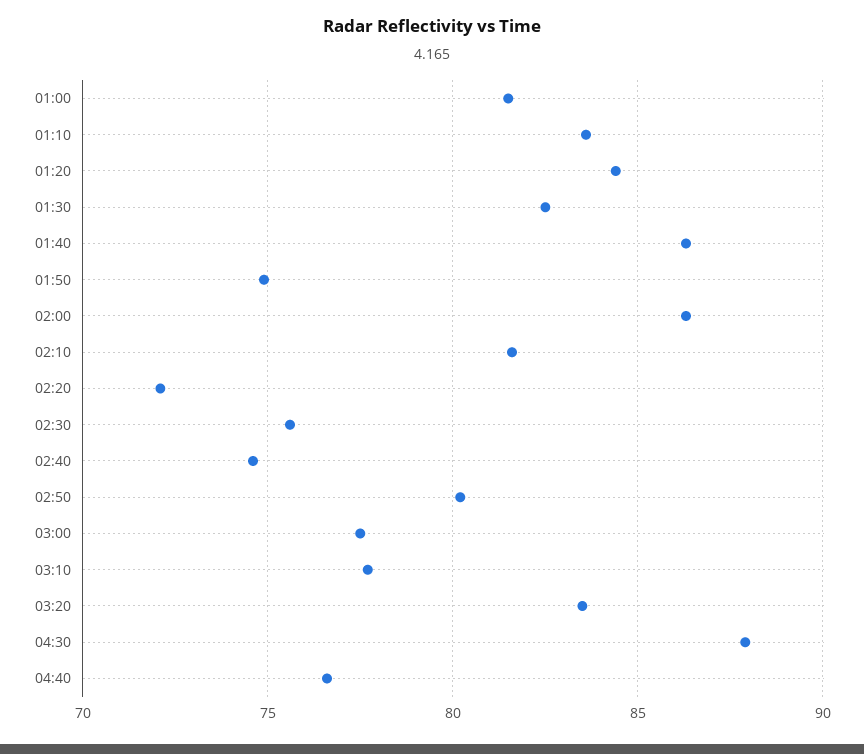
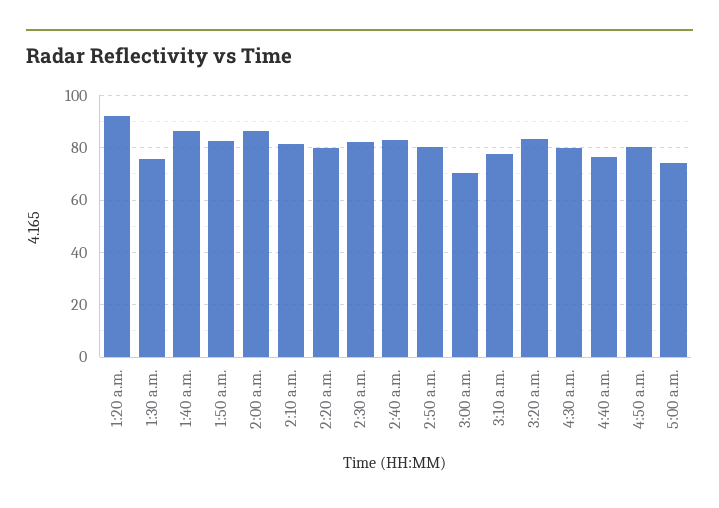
01:00: 81.5 -> none
01:10: 83.5 -> none
01:20: 84.5 -> 92.5
01:30: 82.5 -> 75
01:50: 75 -> 82.5
02:20: 72 -> 80
02:30: 75.5 -> 82.5
02:40: 74.5 -> 82.5
03:00: 77.5 -> 70
04:30: 88 -> 80
4:50 a.m.: none -> 80
5:00 a.m.: none -> 75

